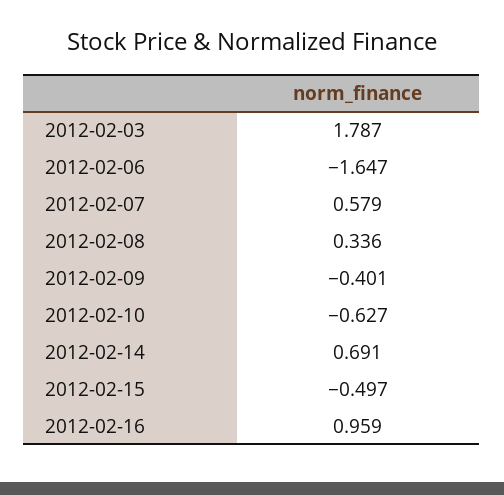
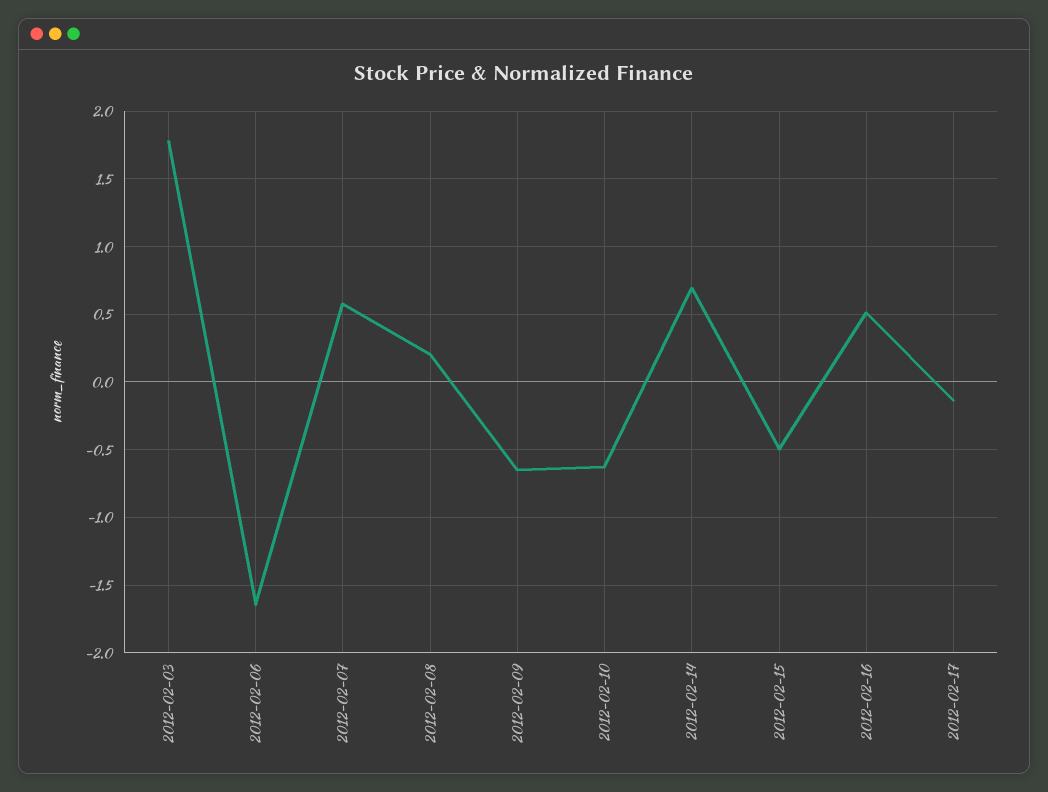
2012-02-08: 0.336 -> 0.2
2012-02-09: -0.401 -> -0.65
2012-02-16: 0.959 -> 0.5
2012-02-17: none -> -0.15

